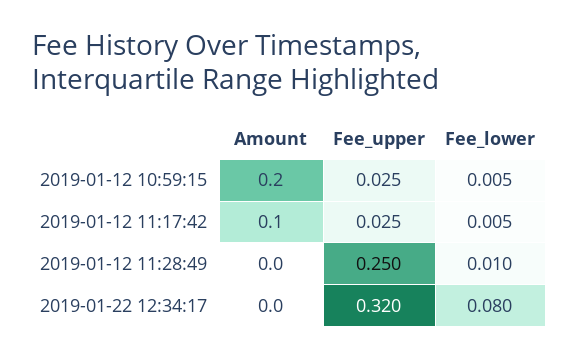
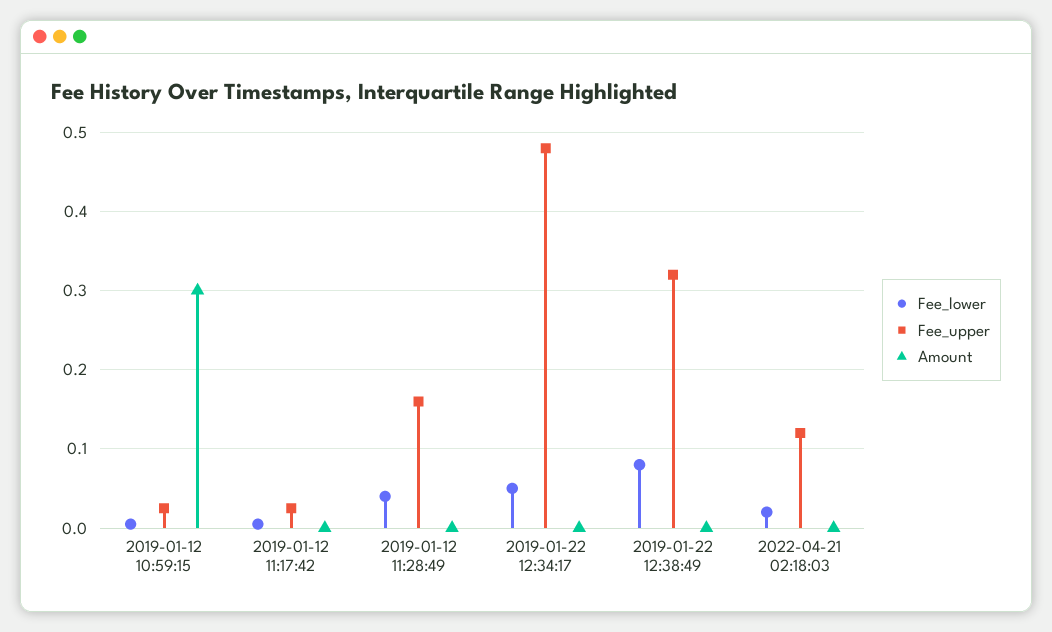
Amount, 2019-01-12 10:59:15: 0.2 -> 0.3
Amount, 2019-01-12 11:17:42: 0.1 -> 0
Fee_upper, 2019-01-12 11:28:49: 0.25 -> 0.16
Fee_lower, 2019-01-12 11:28:49: 0.01 -> 0.04
Fee_upper, 2019-01-22 12:34:17: 0.32 -> 0.48
Fee_lower, 2019-01-22 12:34:17: 0.08 -> 0.05
Fee_lower, 2019-01-22 12:38:49: none -> 0.08
Fee_upper, 2019-01-22 12:38:49: none -> 0.32
Amount, 2019-01-22 12:38:49: none -> 0
Fee_lower, 2022-04-21 02:18:03: none -> 0.02
Fee_upper, 2022-04-21 02:18:03: none -> 0.12
Amount, 2022-04-21 02:18:03: none -> 0

